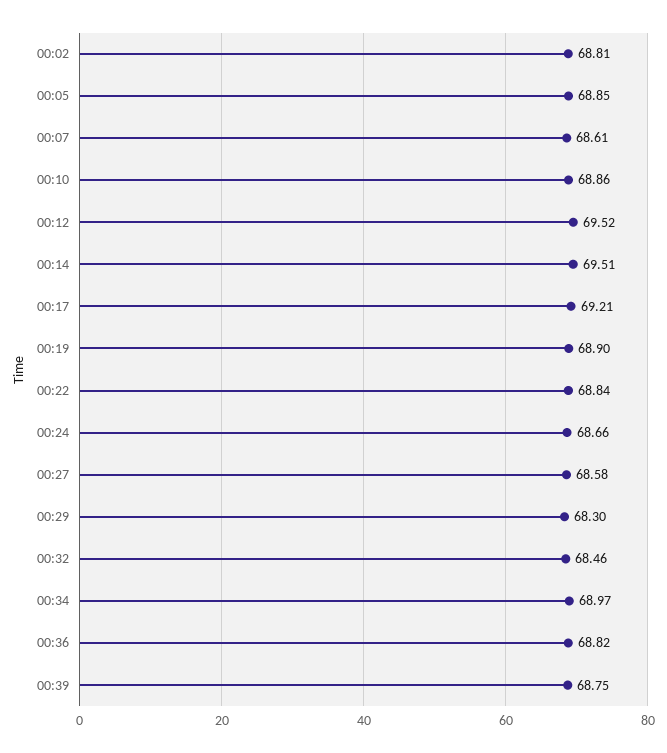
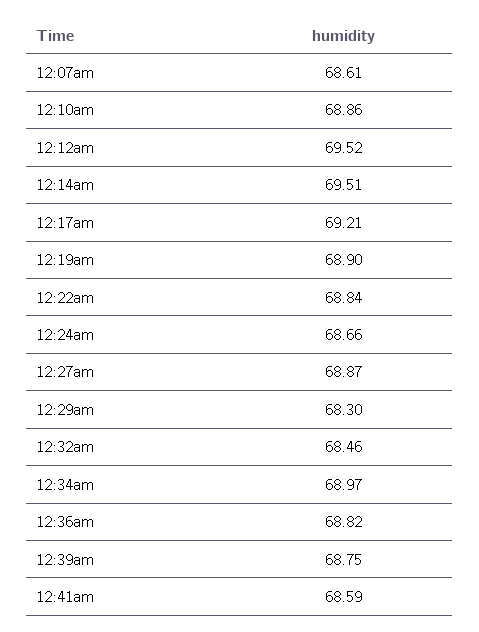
00:02: 68.81 -> none
00:05: 68.85 -> none
00:27: 68.58 -> 68.87
12:41am: none -> 68.59

